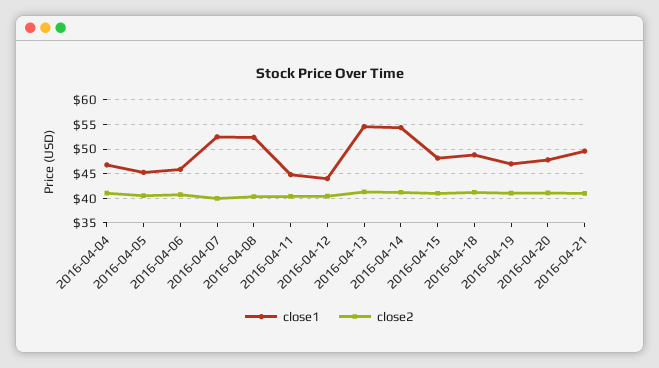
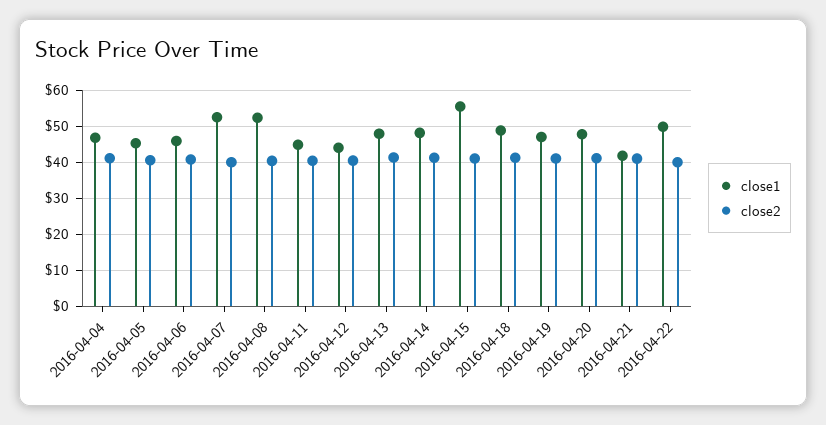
close1, 2016-04-13: 55 -> 48
close1, 2016-04-14: 55 -> 48
close1, 2016-04-15: 47.5 -> 56
close1, 2016-04-21: 50 -> 42
close1, 2016-04-22: none -> 50
close2, 2016-04-22: none -> 40

